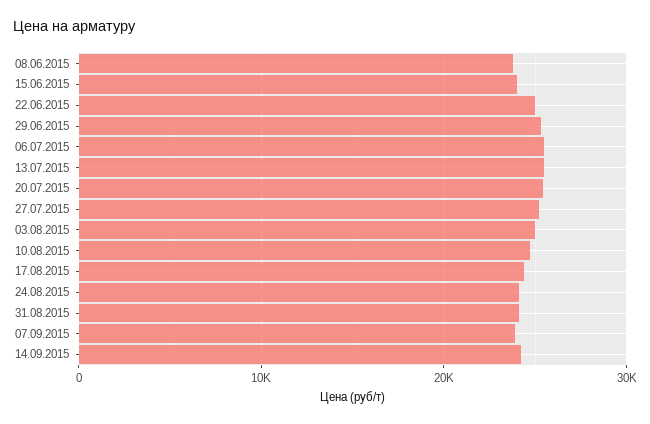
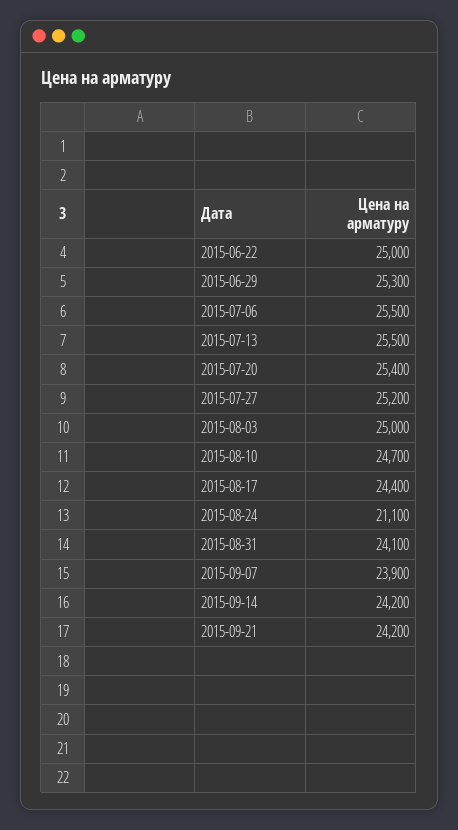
08.06.2015: 24000 -> none
15.06.2015: 24000 -> none
24.08.2015: 24000 -> 21100
2015-09-21: none -> 24200

